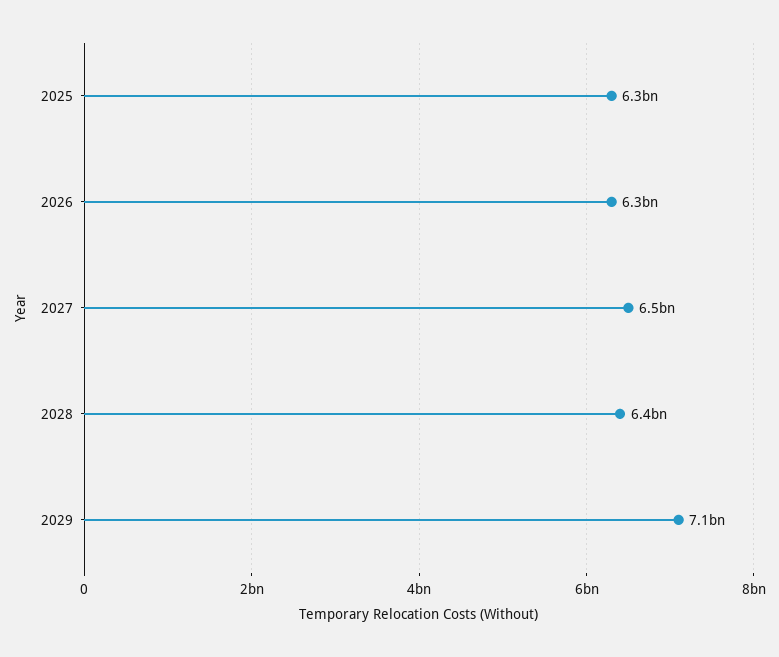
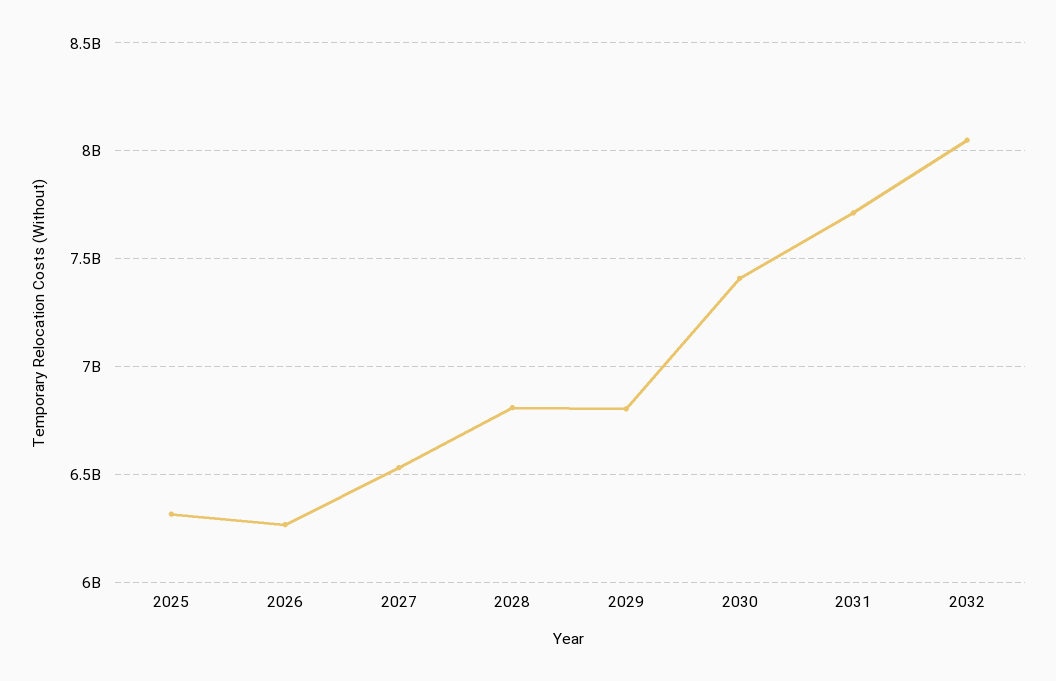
2028: 6400000000 -> 6800000000
2029: 7100000000 -> 6800000000
2030: none -> 7400000000
2031: none -> 7700000000
2032: none -> 8050000000

